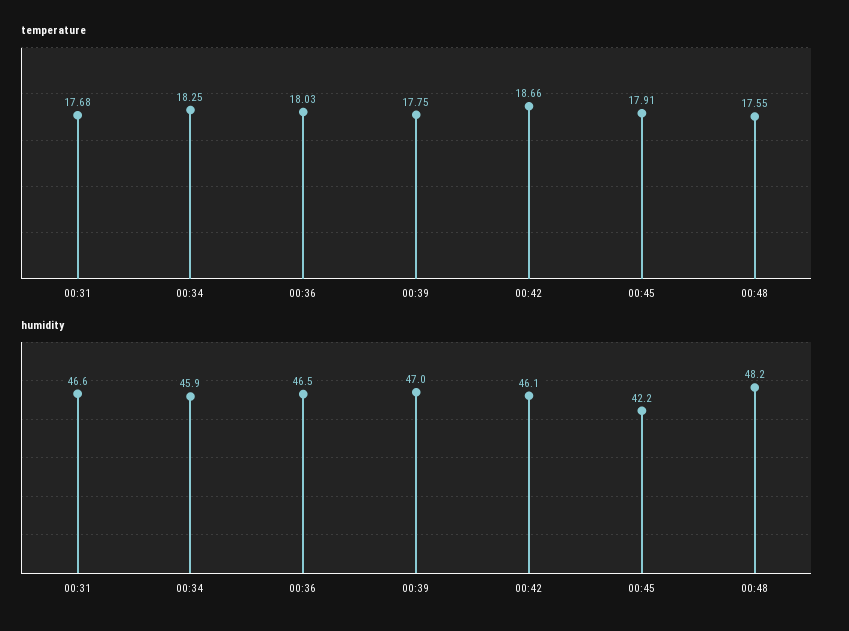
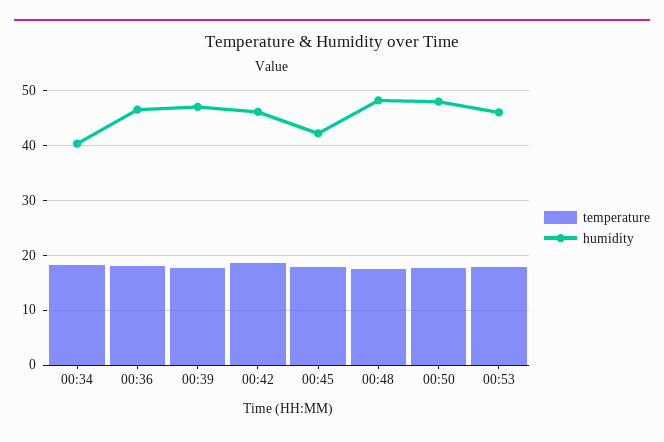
temperature, 00:31: 17.68 -> none
humidity, 00:31: 46.6 -> none
humidity, 00:34: 45.9 -> 40
temperature, 00:50: none -> 18
humidity, 00:50: none -> 48
temperature, 00:53: none -> 18
humidity, 00:53: none -> 46

